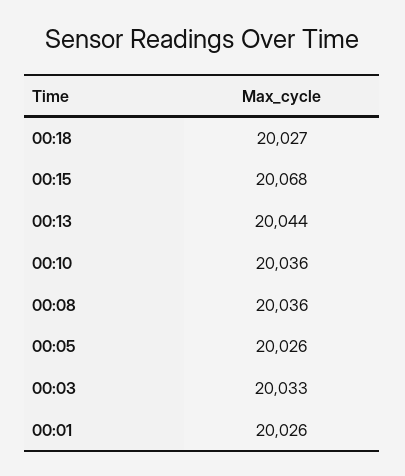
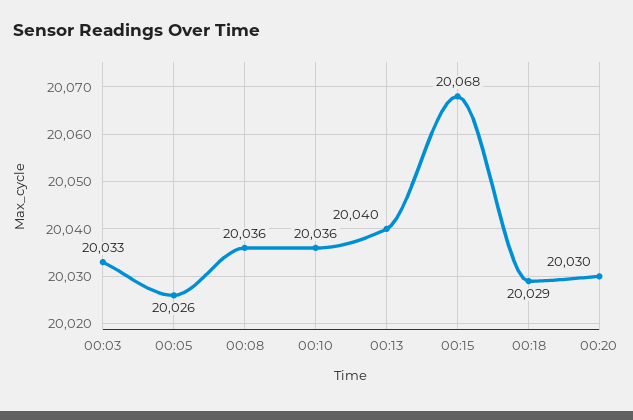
00:18: 20027 -> 20029
00:13: 20044 -> 20040
00:01: 20026 -> none
00:20: none -> 20030

